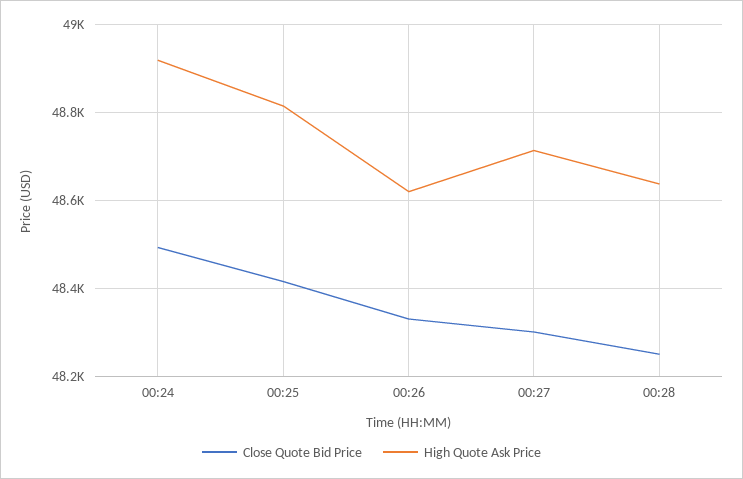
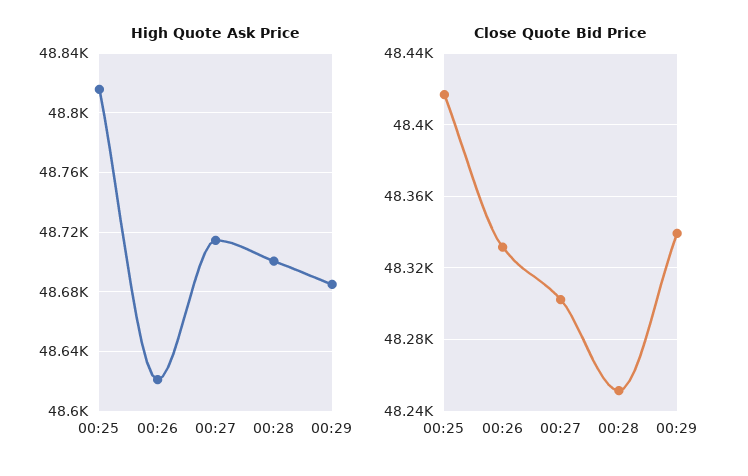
Close Quote Bid Price, 00:24: 48500 -> none
High Quote Ask Price, 00:24: 48920 -> none
High Quote Ask Price, 00:28: 48640 -> 48700
High Quote Ask Price, 00:29: none -> 48685
Close Quote Bid Price, 00:29: none -> 48340

